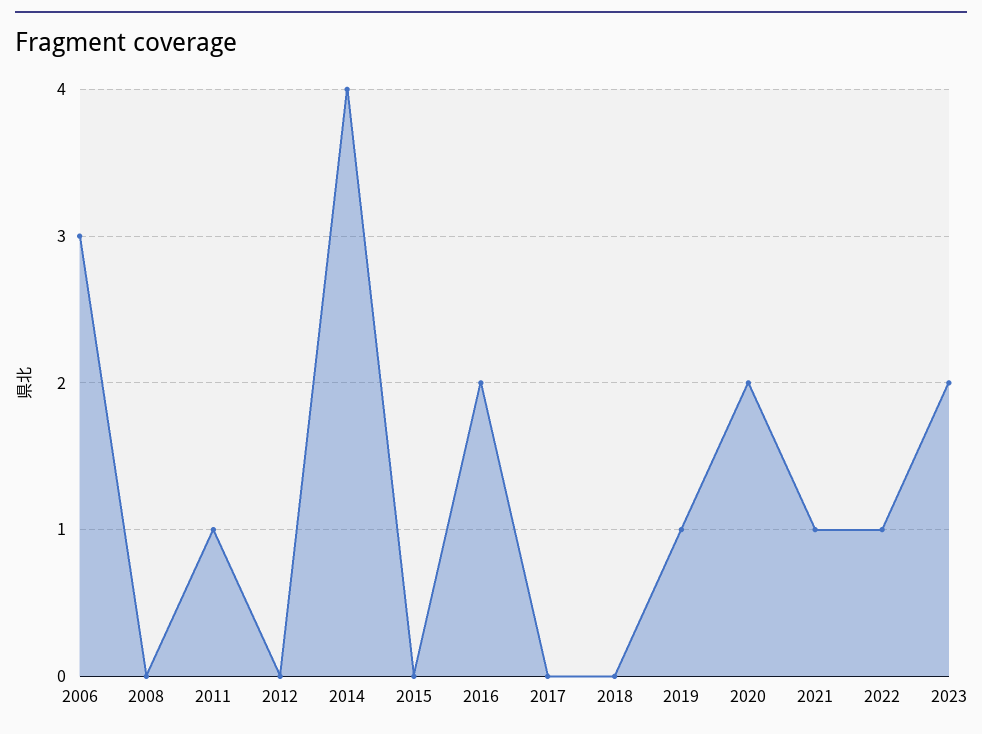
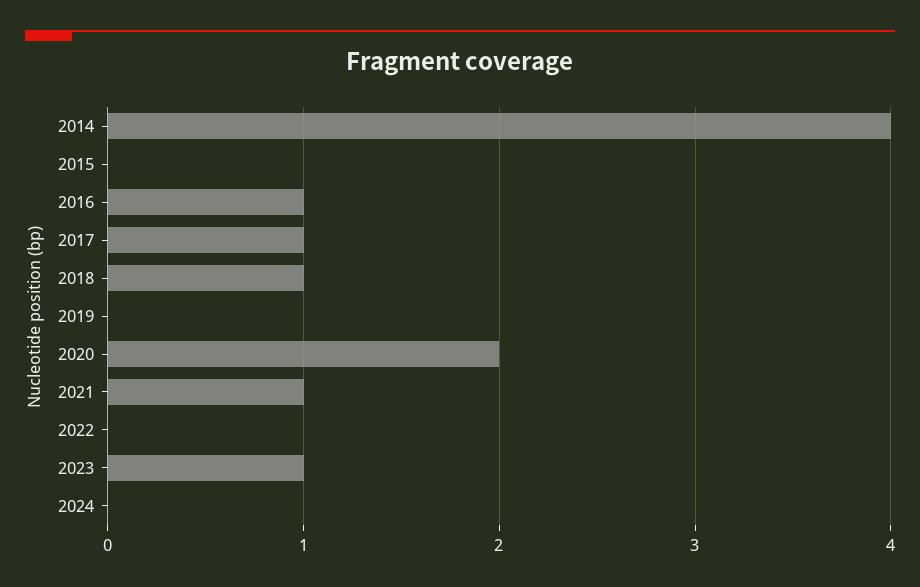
2006: 3 -> none
2008: 0 -> none
2011: 1 -> none
2012: 0 -> none
2016: 2 -> 1
2017: 0 -> 1
2018: 0 -> 1
2019: 1 -> 0
2022: 1 -> 0
2023: 2 -> 1
2024: none -> 0

